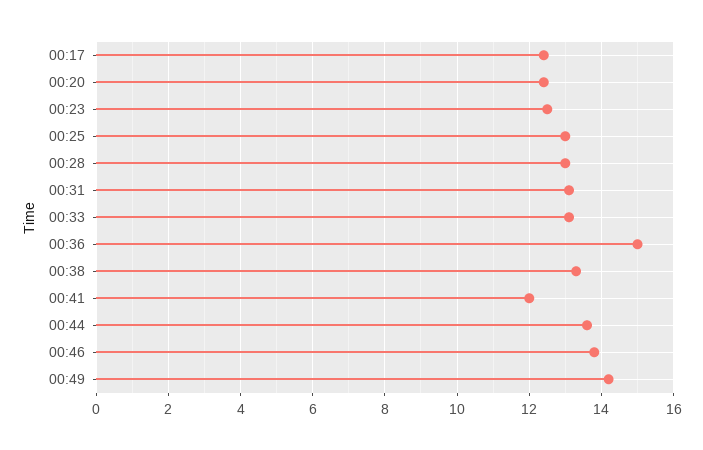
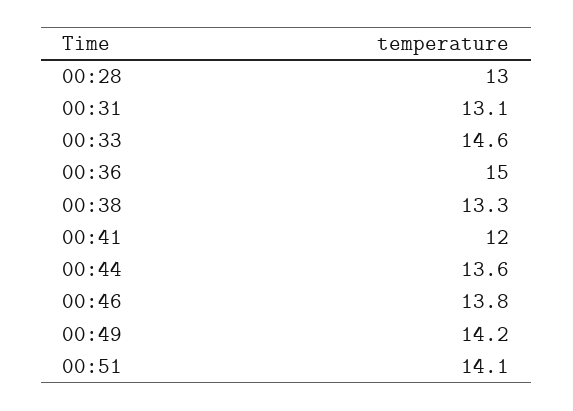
00:17: 12.5 -> none
00:20: 12.5 -> none
00:23: 12.5 -> none
00:25: 13 -> none
00:33: 13 -> 14.6
00:51: none -> 14.1

